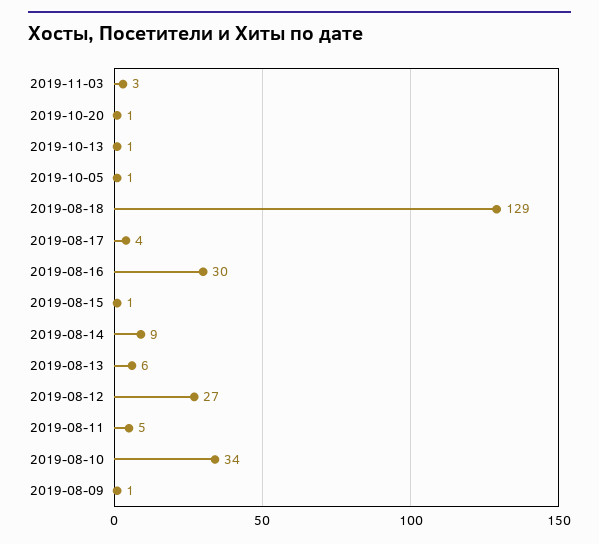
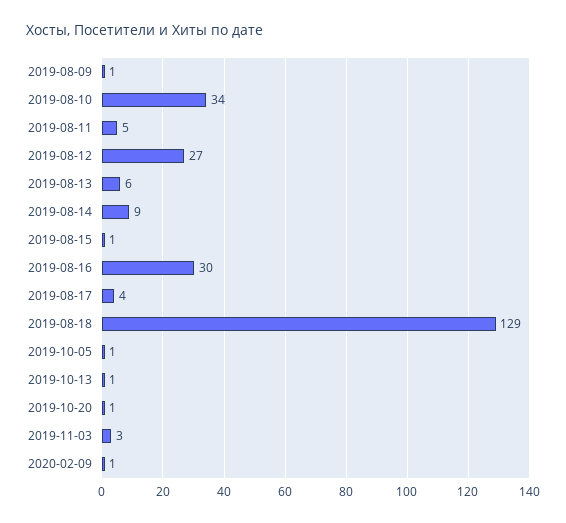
2020-02-09: none -> 1

